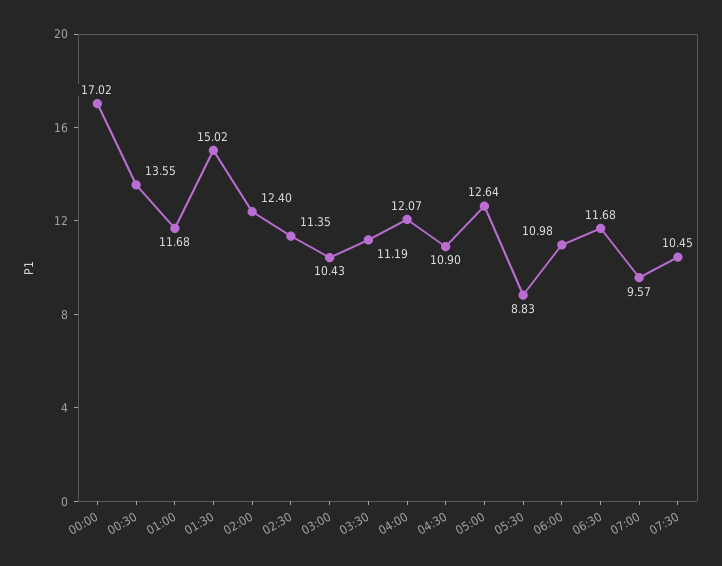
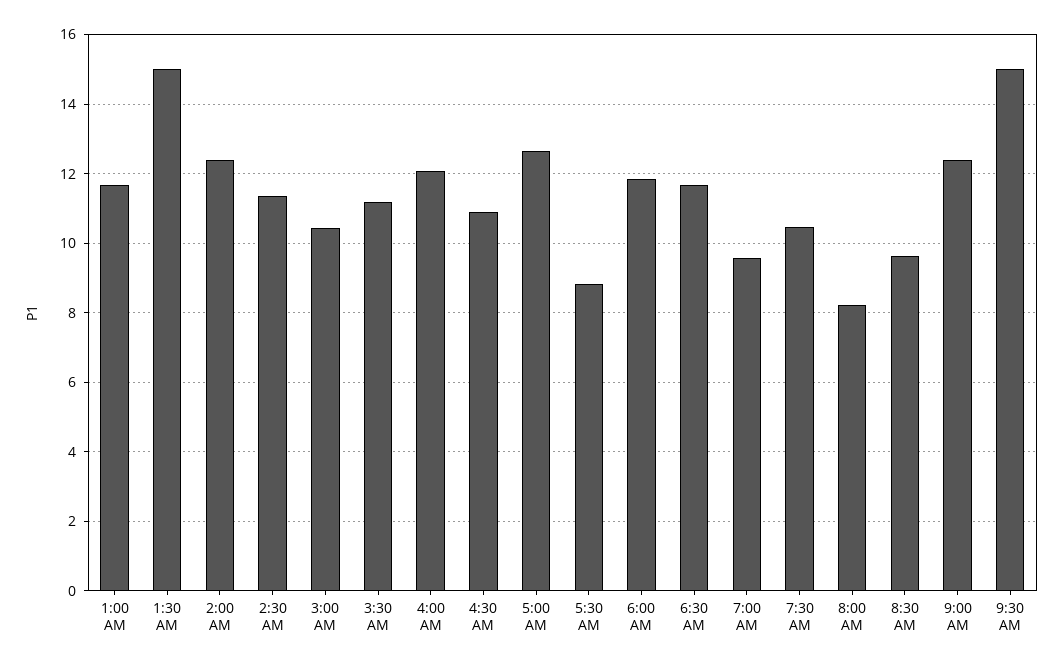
00:00: 17.02 -> none
00:30: 13.55 -> none
06:00: 10.98 -> 11.8
8:00 AM: none -> 8.2
8:30 AM: none -> 9.6
9:00 AM: none -> 12.4
9:30 AM: none -> 15

